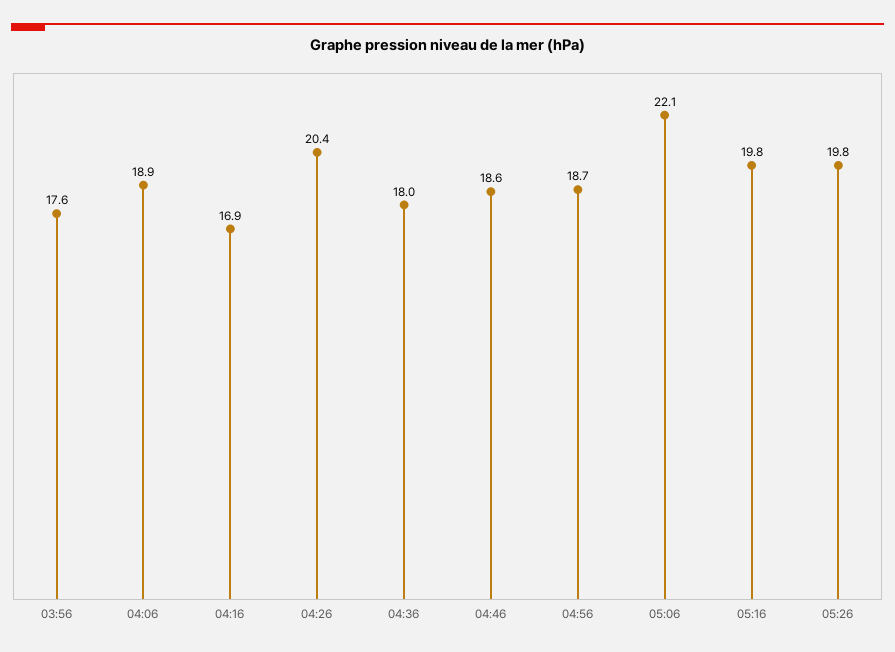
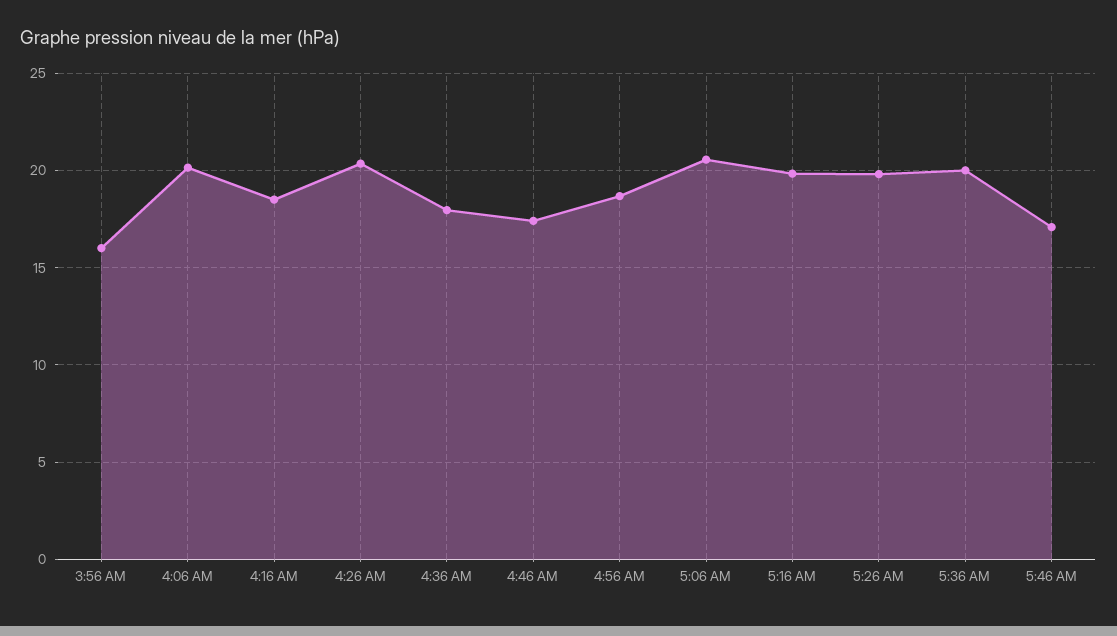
03:56: 17.6 -> 16
04:06: 18.9 -> 20
04:16: 16.9 -> 18.5
04:46: 18.6 -> 17.5
05:06: 22.1 -> 20.5
5:36 AM: none -> 20
5:46 AM: none -> 17

